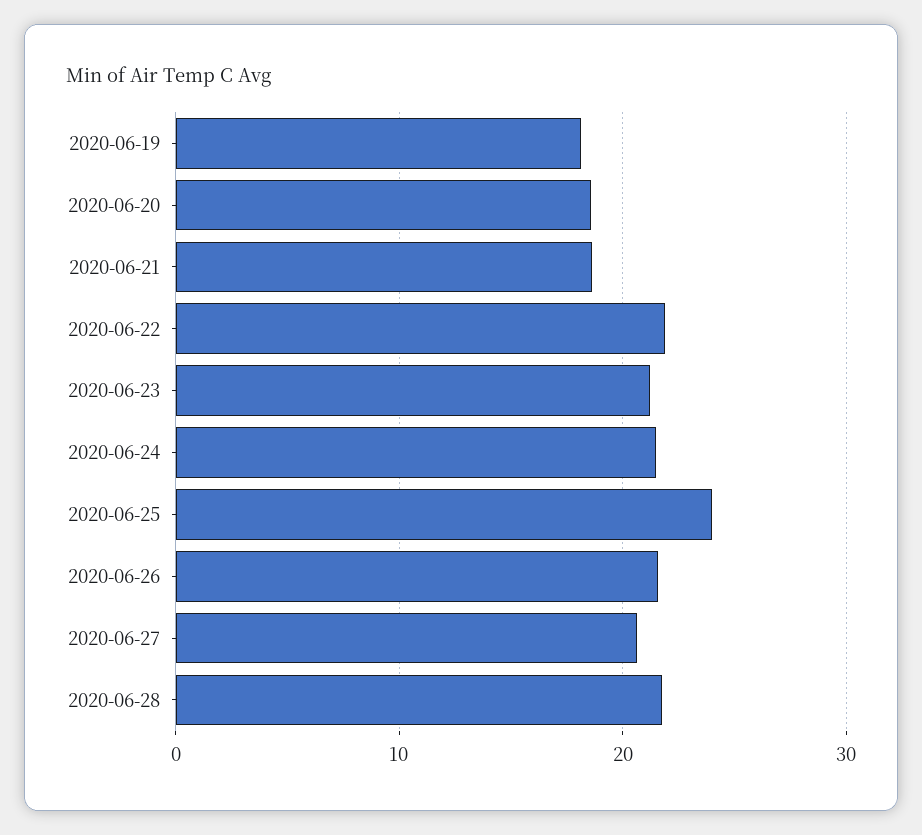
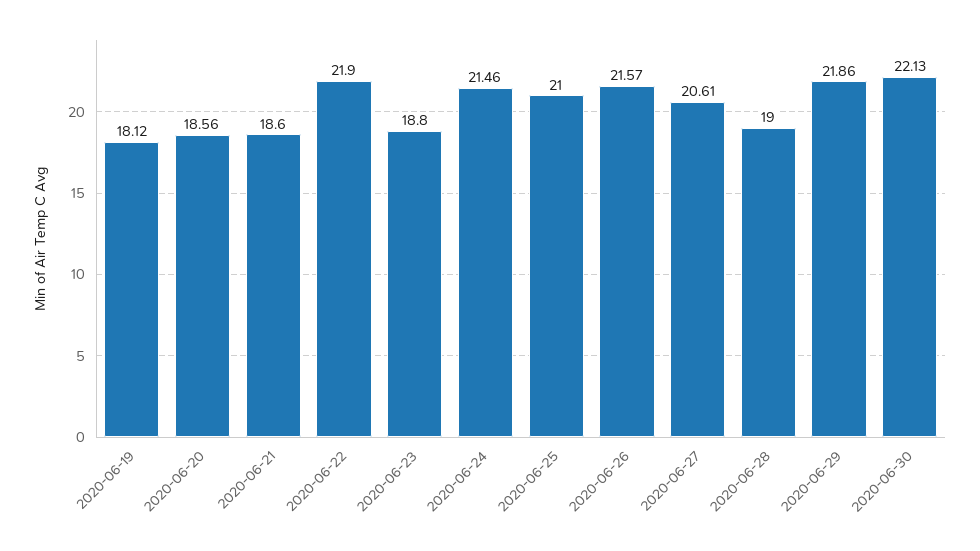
2020-06-23: 21 -> 18.8
2020-06-25: 24 -> 21
2020-06-28: 22 -> 19
2020-06-29: none -> 21.86
2020-06-30: none -> 22.13

